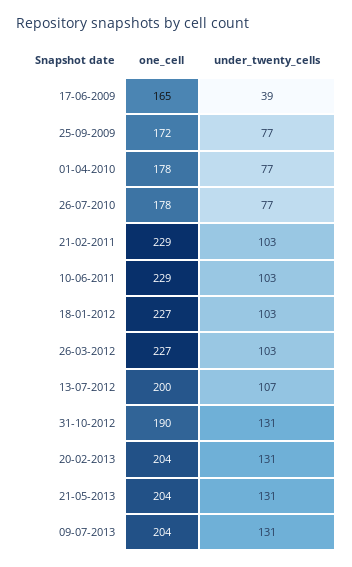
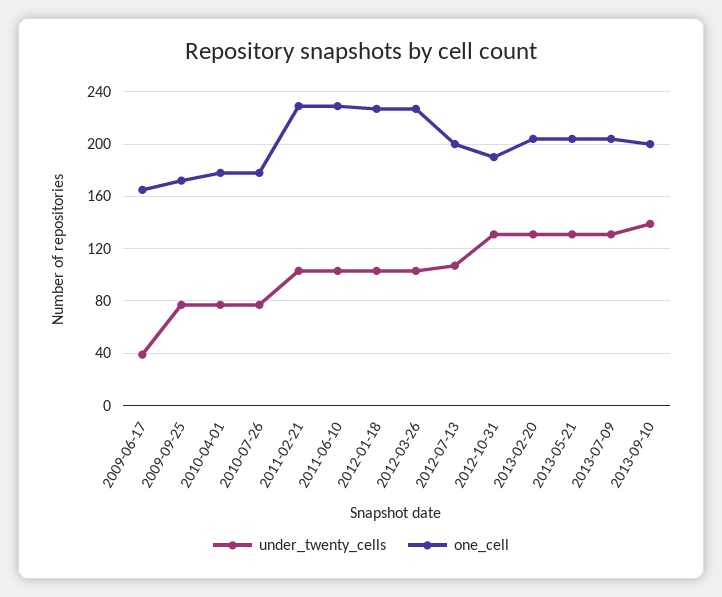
under_twenty_cells, 2013-09-10: none -> 140
one_cell, 2013-09-10: none -> 200

